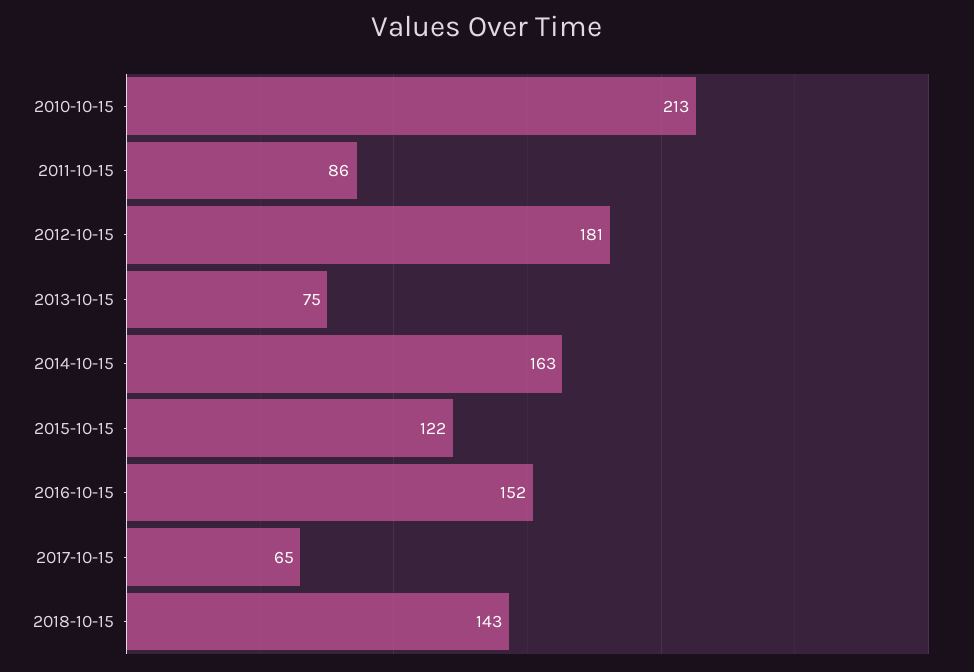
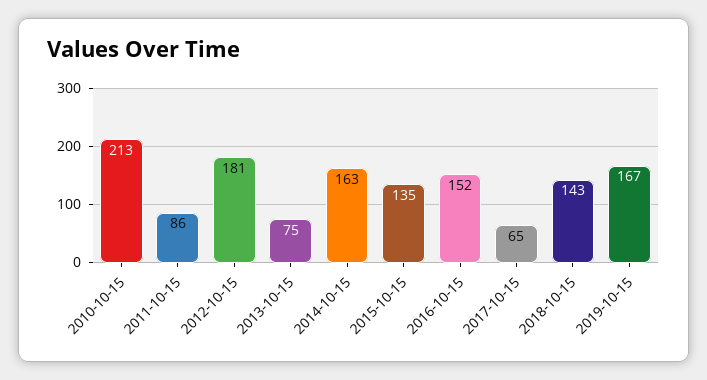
2015-10-15: 122 -> 135
2019-10-15: none -> 167

